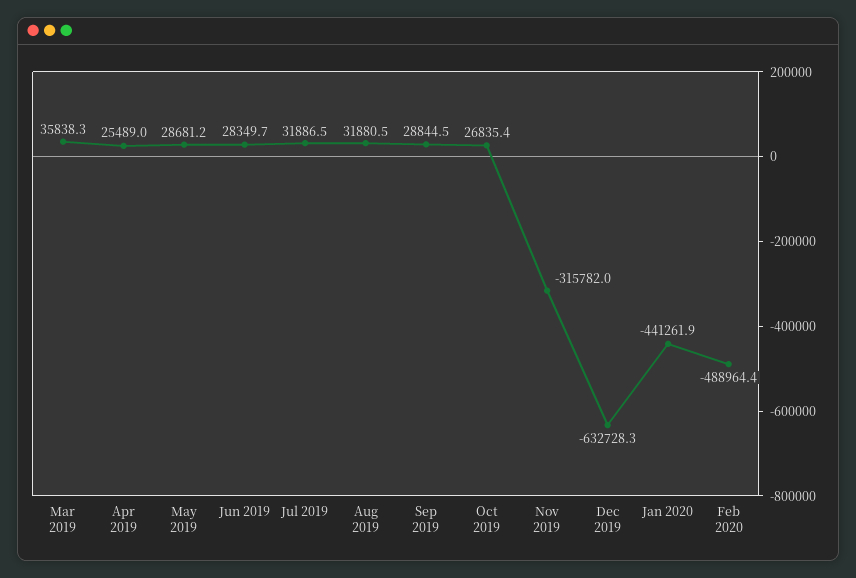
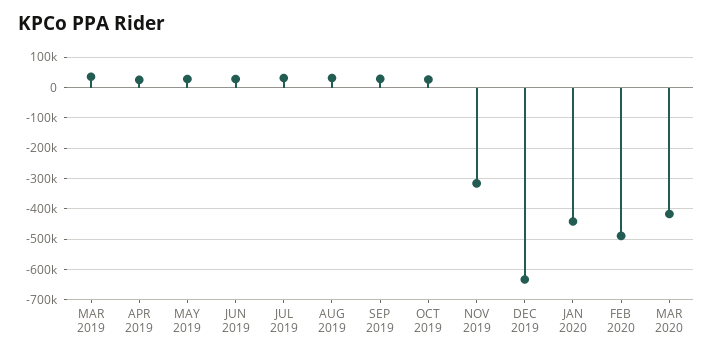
MAR 2020: none -> -420000

